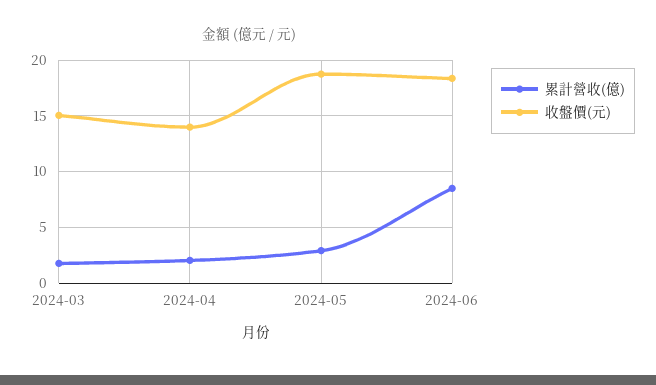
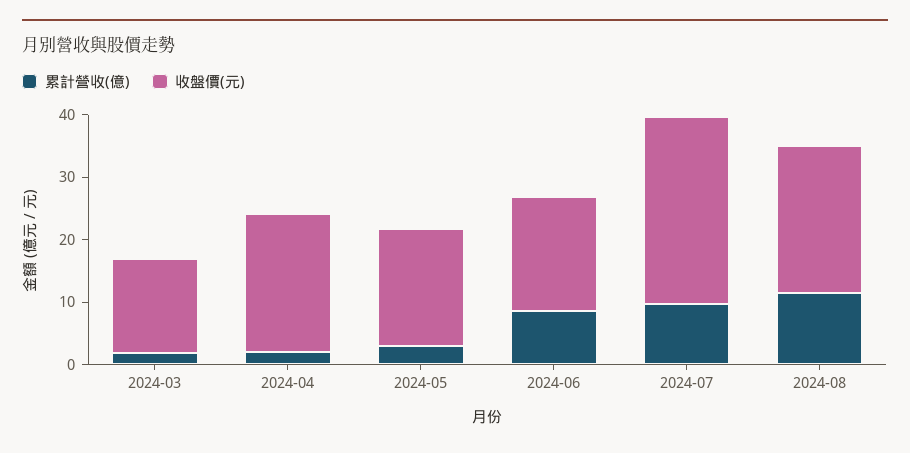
收盤價(元), 2024-04: 14 -> 22
累計營收(億), 2024-07: none -> 10
收盤價(元), 2024-07: none -> 30
累計營收(億), 2024-08: none -> 12
收盤價(元), 2024-08: none -> 24

